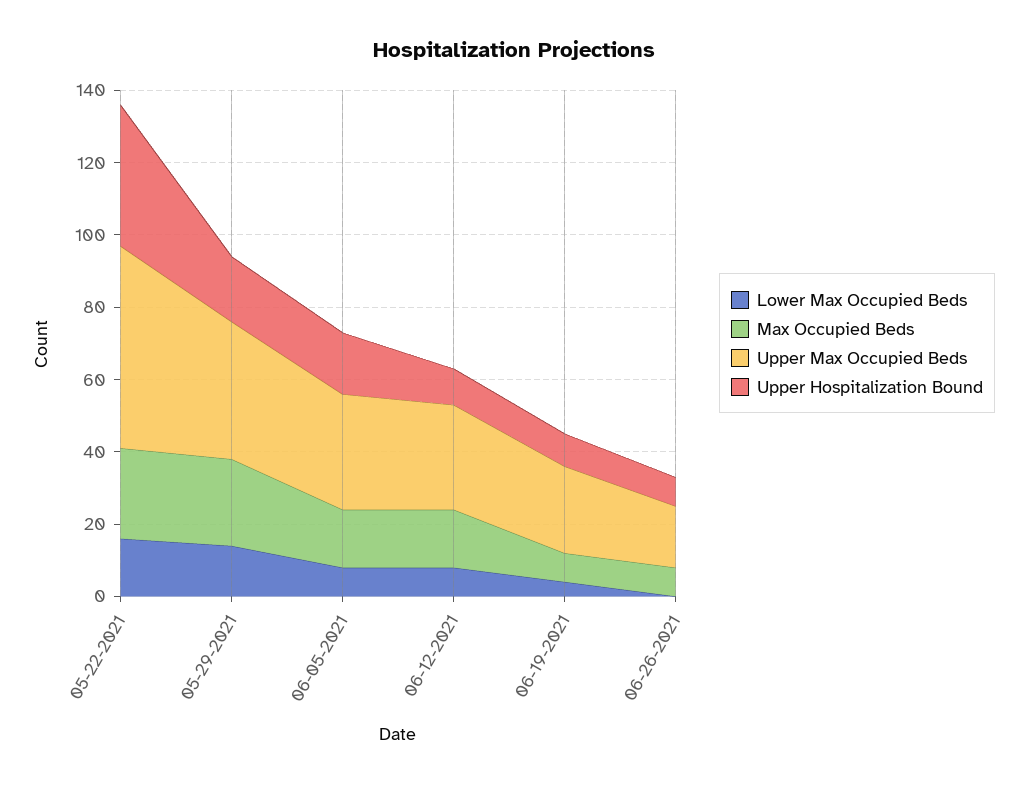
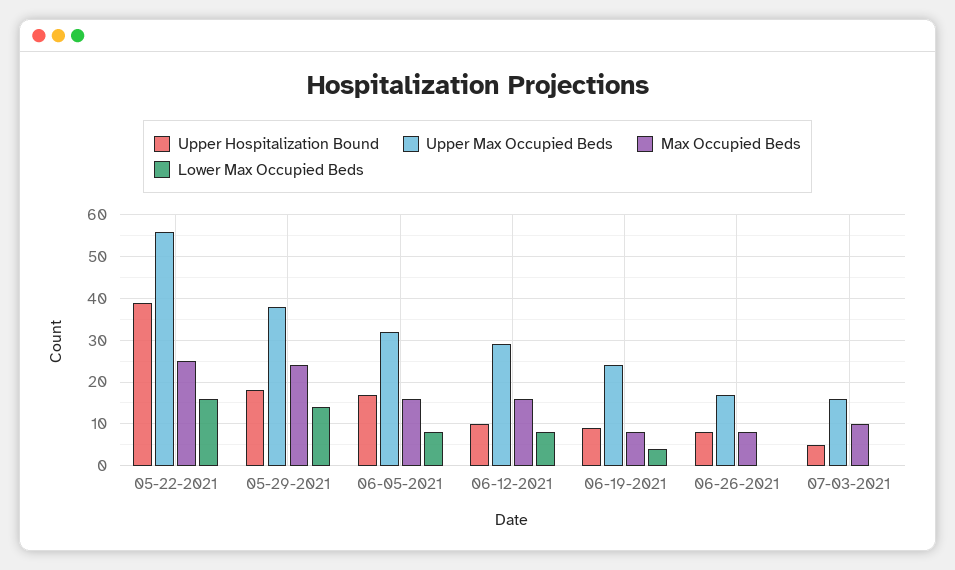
Upper Hospitalization Bound, 07-03-2021: none -> 5
Upper Max Occupied Beds, 07-03-2021: none -> 15
Max Occupied Beds, 07-03-2021: none -> 10
Lower Max Occupied Beds, 07-03-2021: none -> 0

